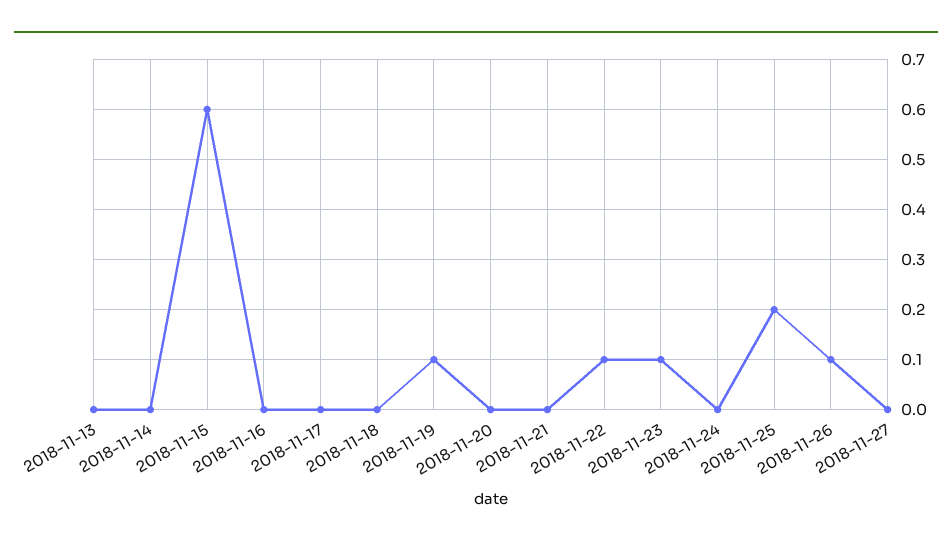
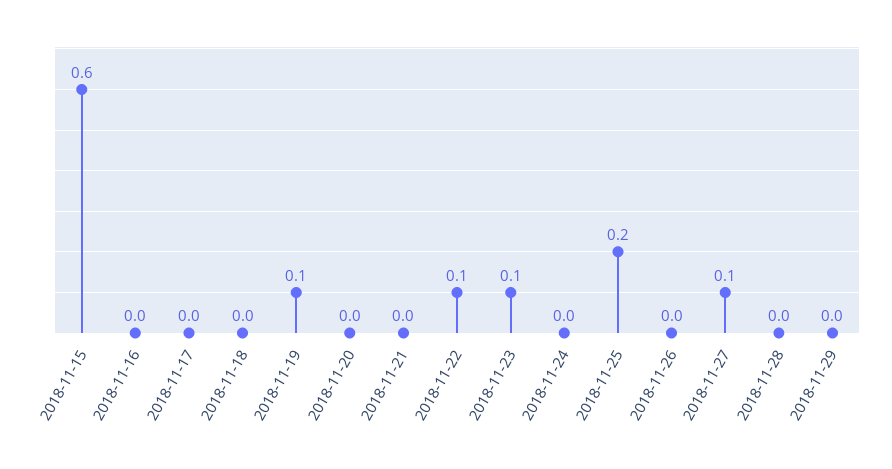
2018-11-13: 0 -> none
2018-11-14: 0 -> none
2018-11-26: 0.1 -> 0
2018-11-27: 0 -> 0.1
2018-11-28: none -> 0
2018-11-29: none -> 0

